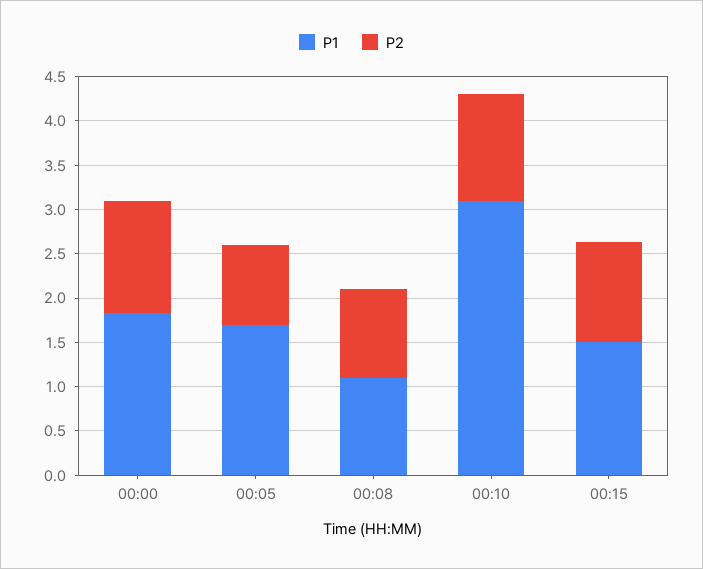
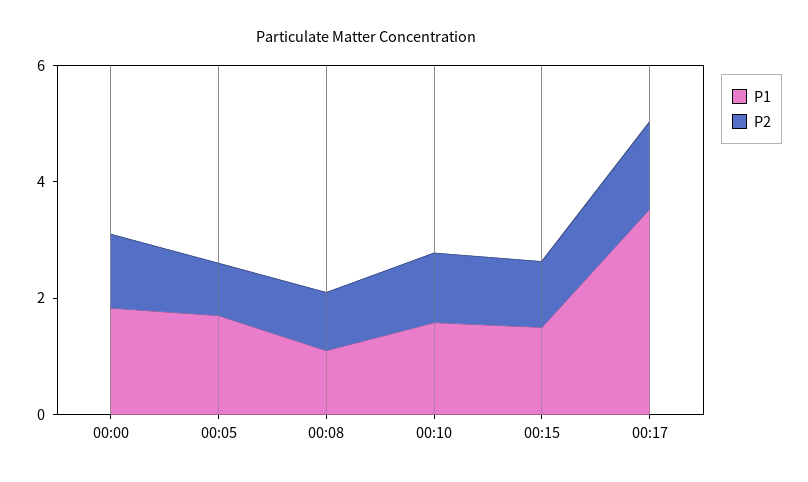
P1, 00:10: 3.1 -> 1.5
P1, 00:17: none -> 3.5
P2, 00:17: none -> 1.5

